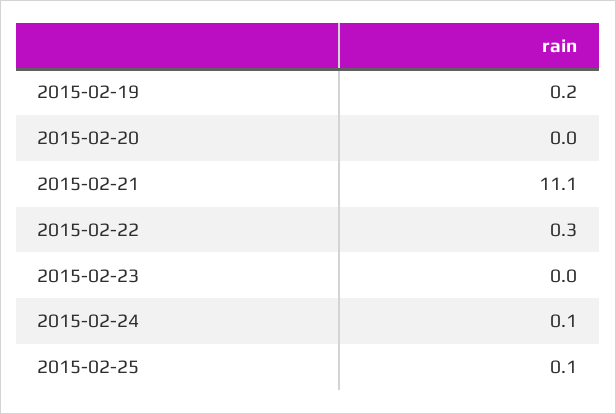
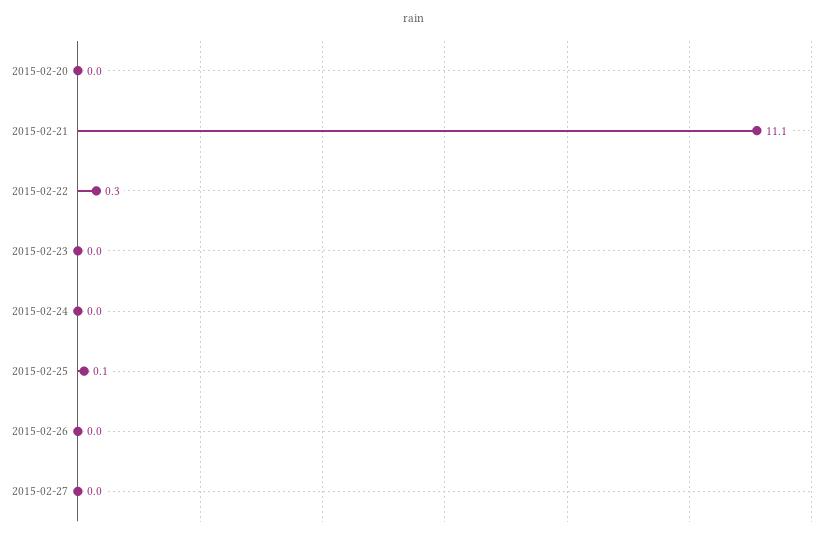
2015-02-19: 0.2 -> none
2015-02-24: 0.1 -> 0
2015-02-26: none -> 0
2015-02-27: none -> 0

